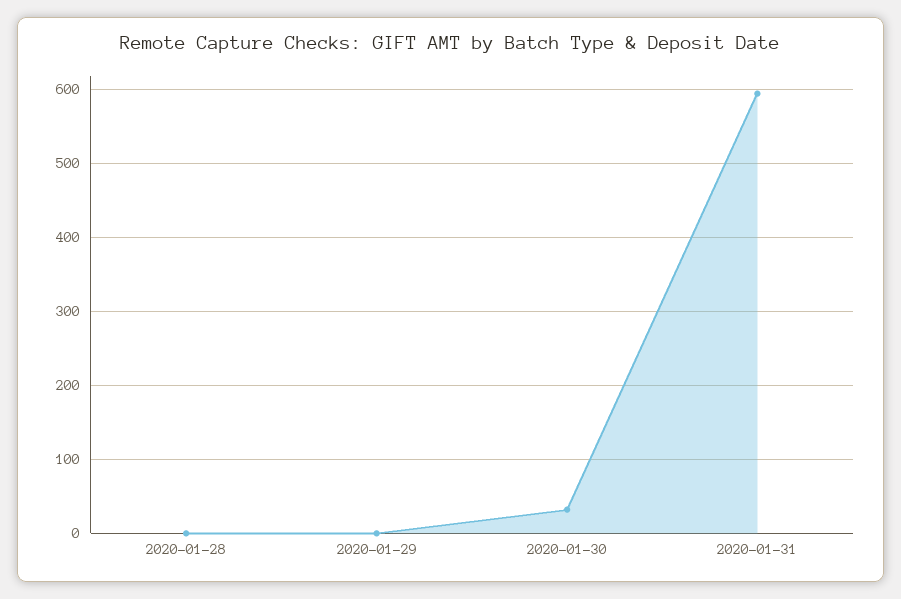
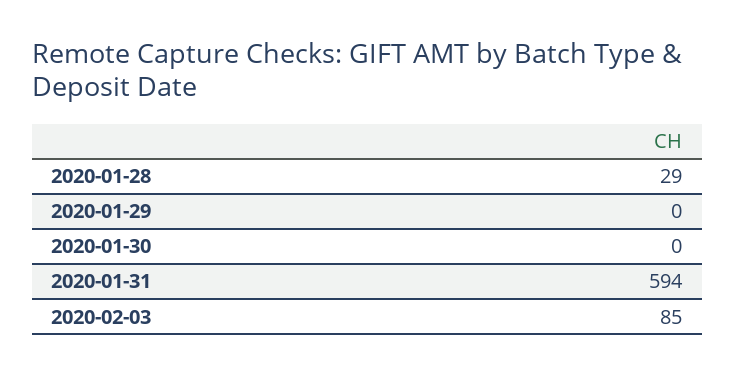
2020-01-28: 0 -> 29
2020-01-30: 30 -> 0
2020-02-03: none -> 85

